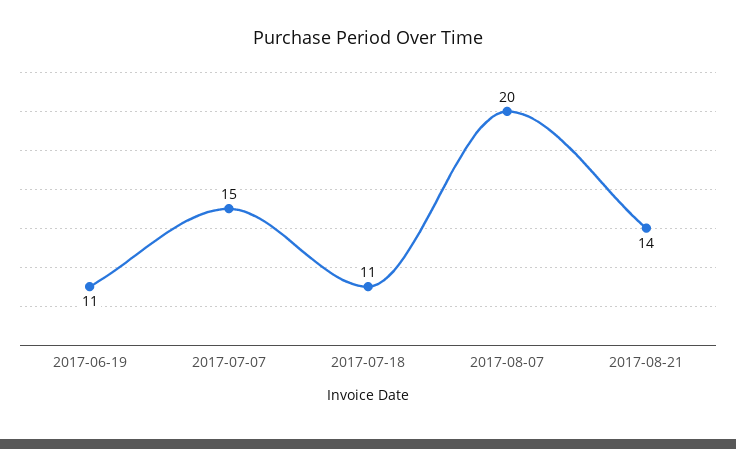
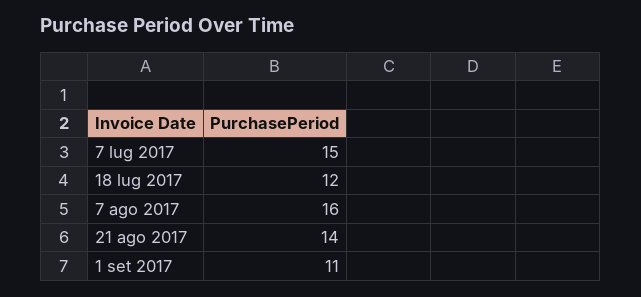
2017-06-19: 11 -> none
2017-07-18: 11 -> 12
2017-08-07: 20 -> 16
1 set 2017: none -> 11

